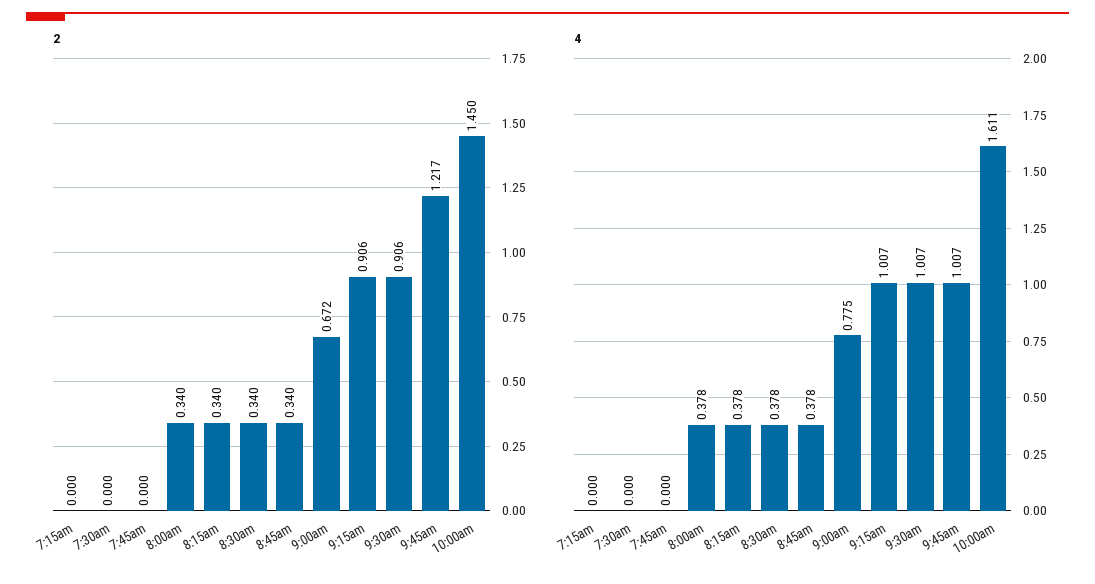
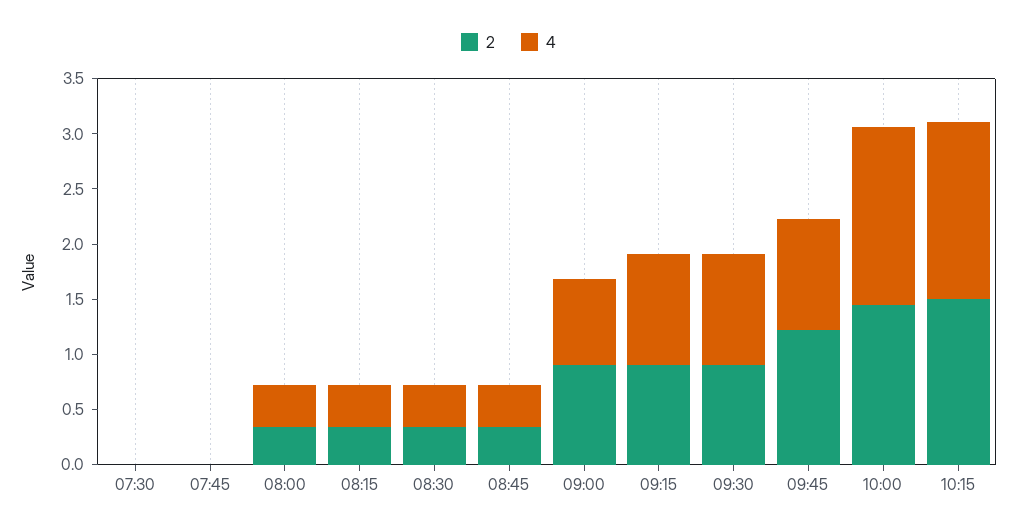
2, 7:15am: 0 -> none
2, 9:00am: 0.672 -> 0.9
4, 7:15am: 0 -> none
2, 10:15: none -> 1.5
4, 10:15: none -> 1.6

